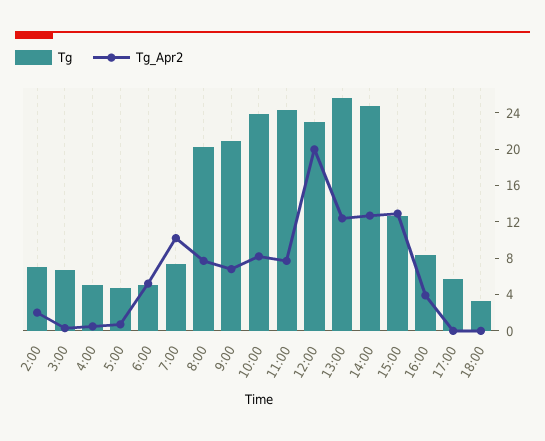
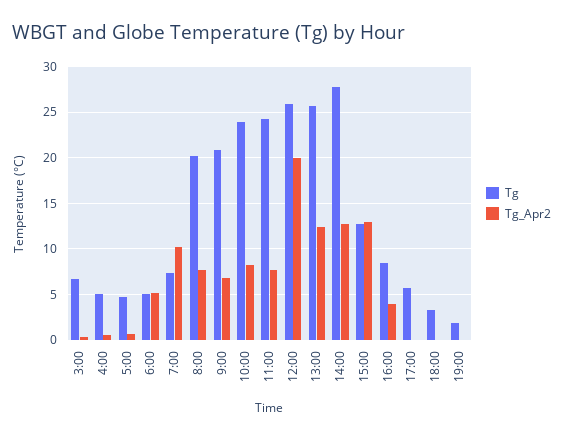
Tg, 2:00: 7 -> none
Tg_Apr2, 2:00: 2 -> none
Tg, 12:00: 23 -> 26
Tg, 14:00: 25 -> 28
Tg, 19:00: none -> 2
Tg_Apr2, 19:00: none -> 0

